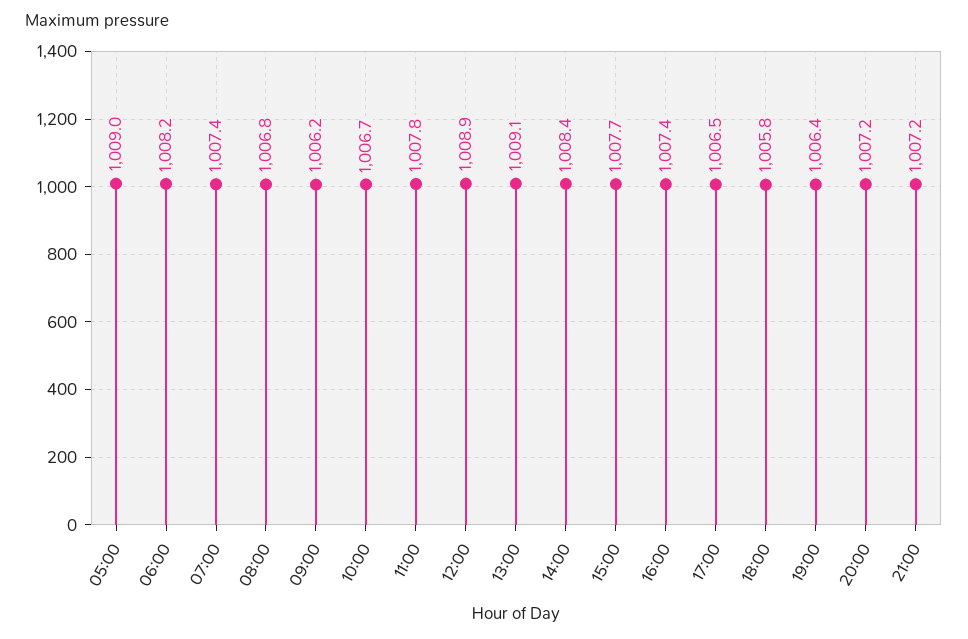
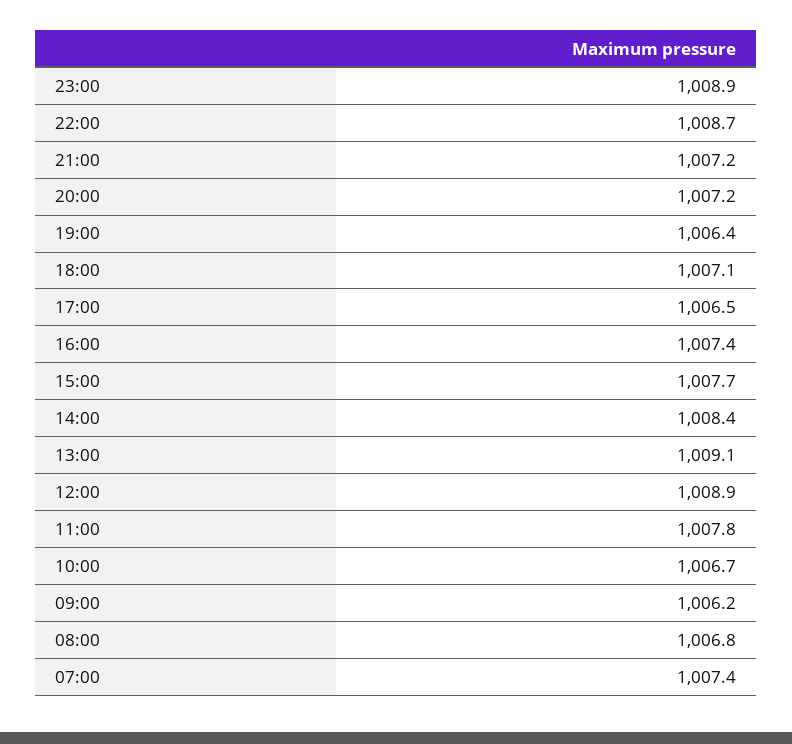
05:00: 1009 -> none
06:00: 1008.2 -> none
18:00: 1005.8 -> 1007.1
23:00: none -> 1008.9
22:00: none -> 1008.7

